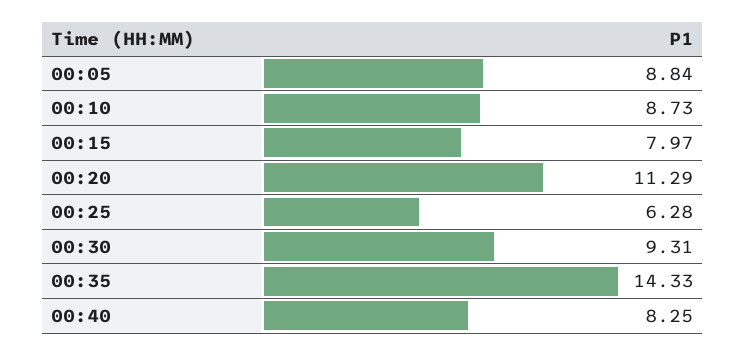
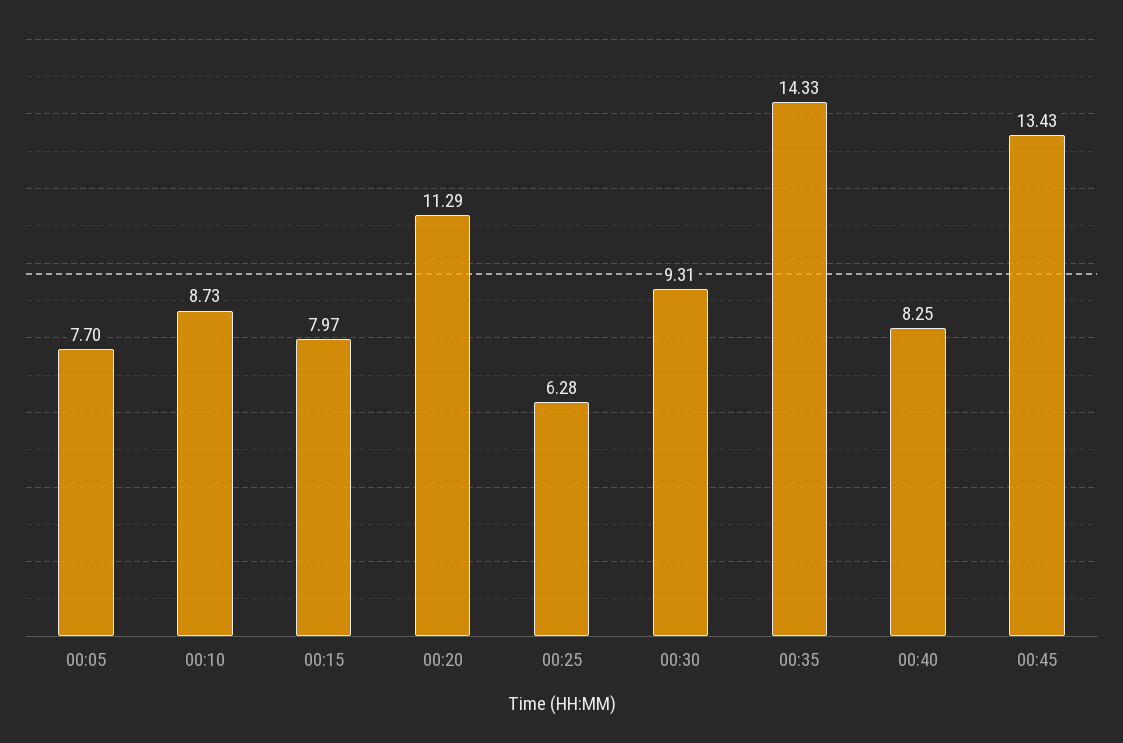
00:05: 8.84 -> 7.7
00:45: none -> 13.43

